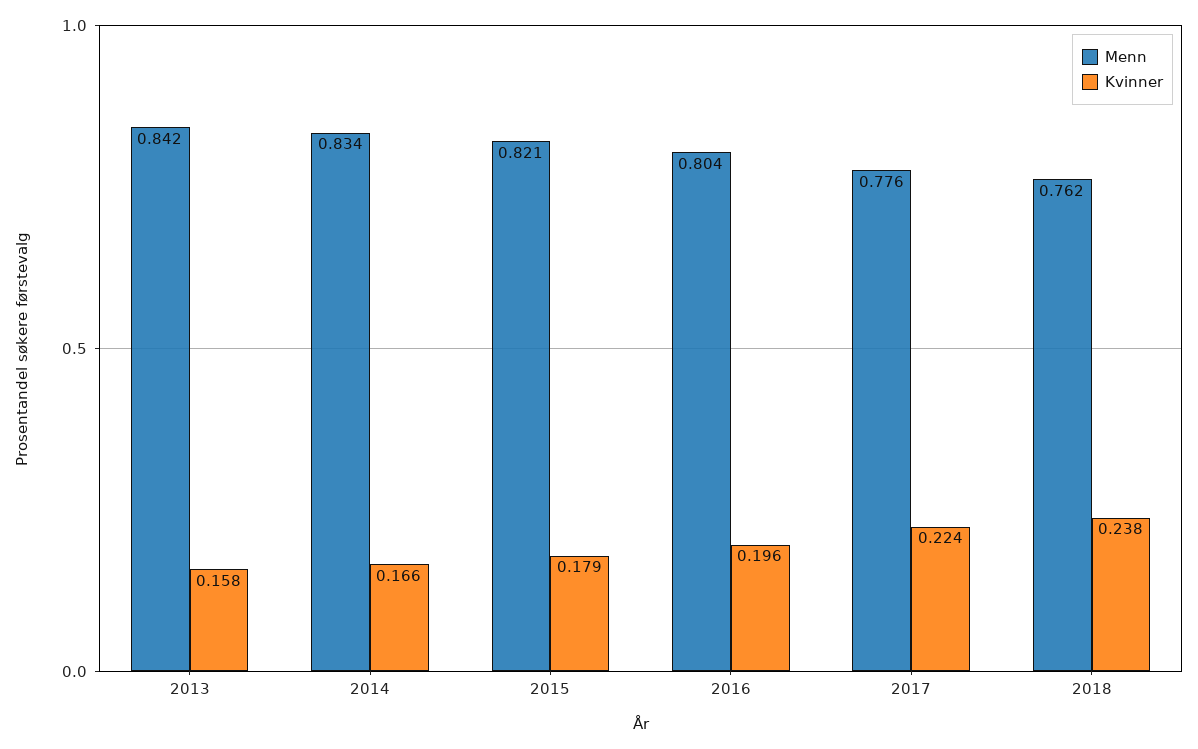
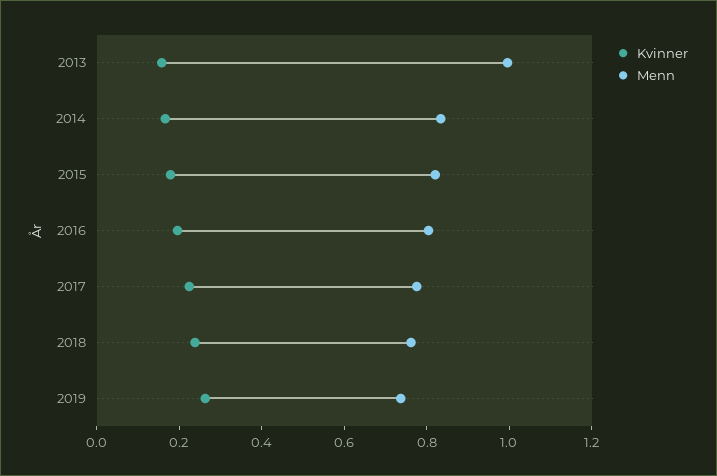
Menn, 2013: 0.842 -> 1
Kvinner, 2019: none -> 0.25
Menn, 2019: none -> 0.75

